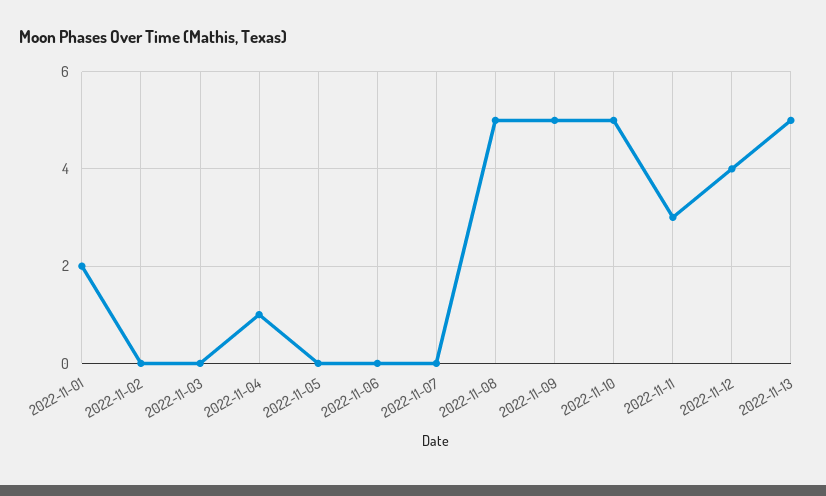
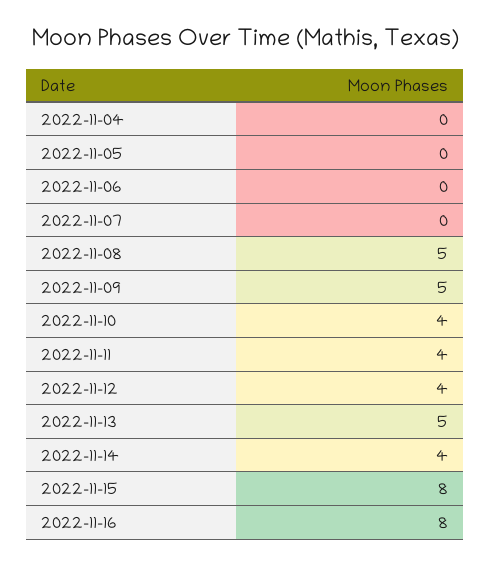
2022-11-01: 2 -> none
2022-11-02: 0 -> none
2022-11-03: 0 -> none
2022-11-04: 1 -> 0
2022-11-10: 5 -> 4
2022-11-11: 3 -> 4
2022-11-14: none -> 4
2022-11-15: none -> 8
2022-11-16: none -> 8

